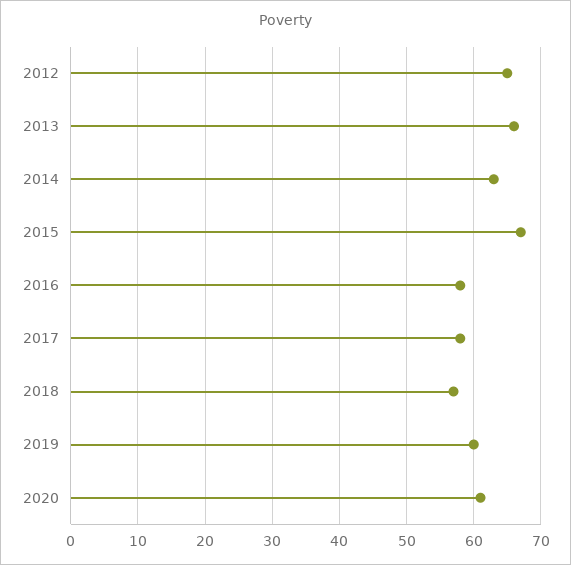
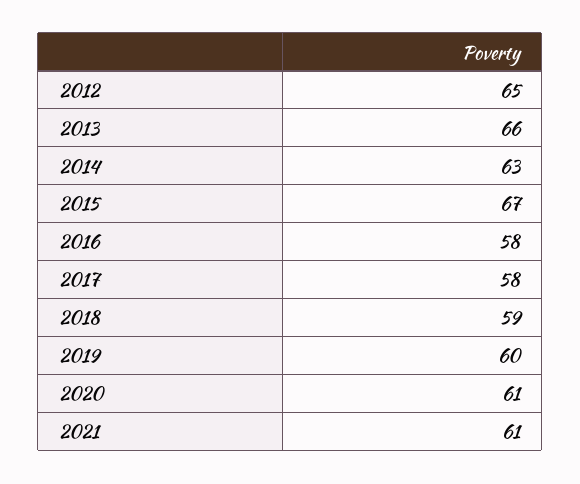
2018: 57 -> 59
2021: none -> 61

